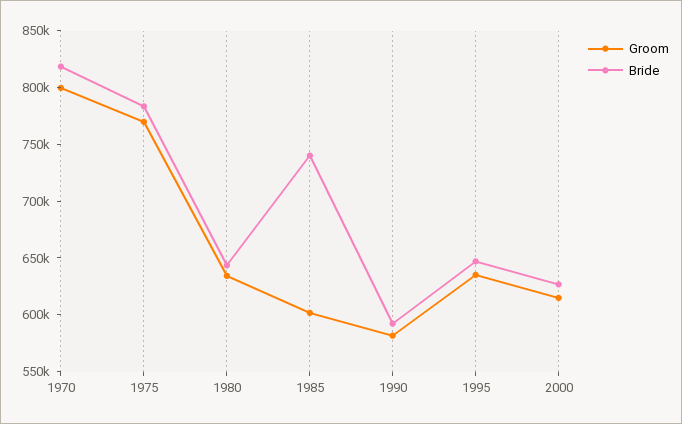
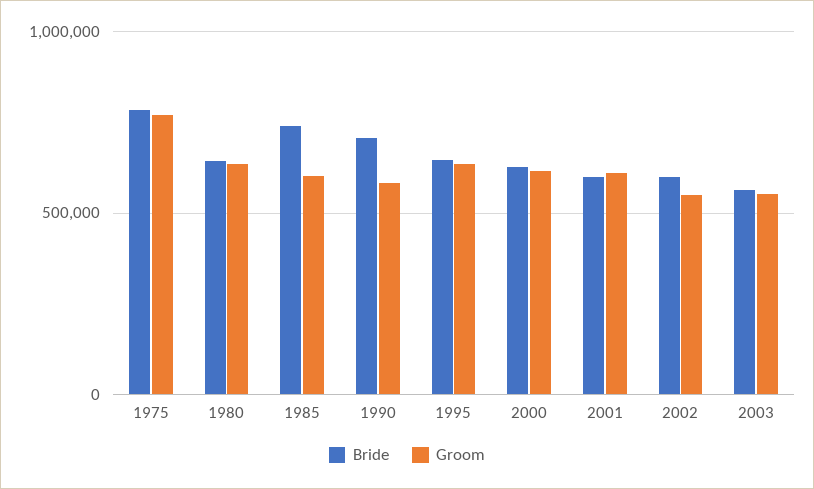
Groom, 1970: 800000 -> none
Bride, 1970: 820000 -> none
Bride, 1990: 590000 -> 700000
Bride, 2001: none -> 600000
Groom, 2001: none -> 600000
Bride, 2002: none -> 600000
Groom, 2002: none -> 550000
Bride, 2003: none -> 550000
Groom, 2003: none -> 550000

